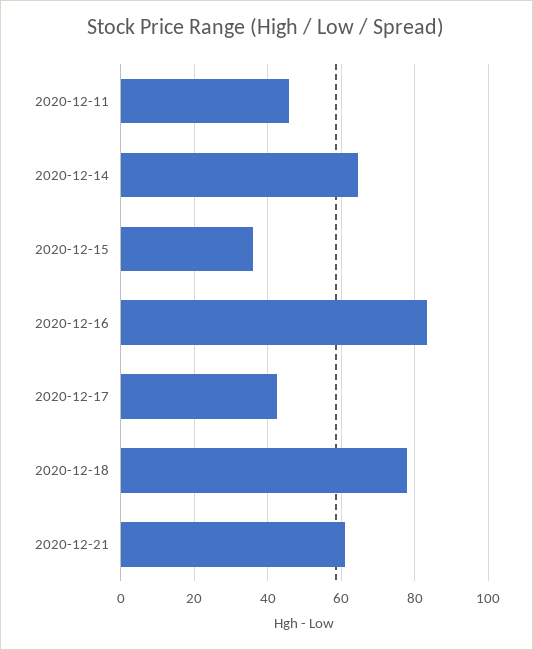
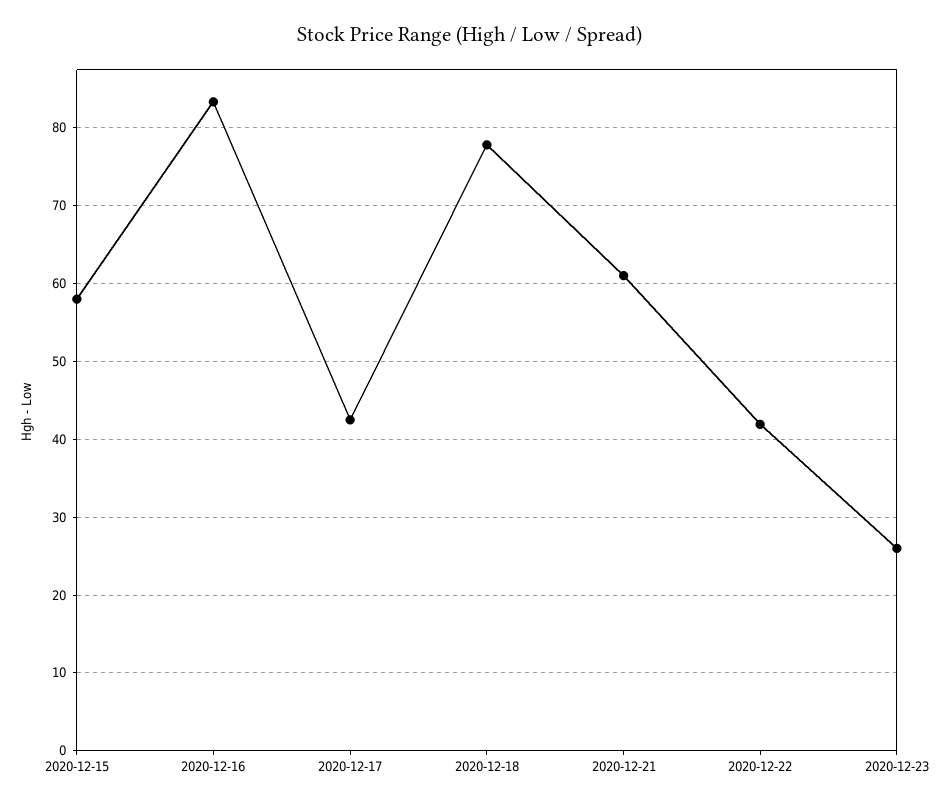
2020-12-11: 46 -> none
2020-12-14: 64 -> none
2020-12-15: 36 -> 58
2020-12-22: none -> 42
2020-12-23: none -> 26

